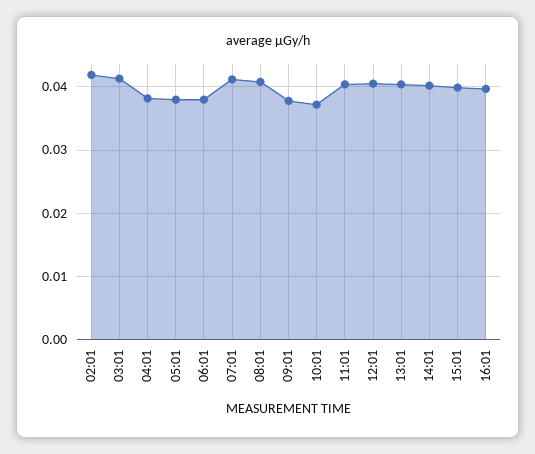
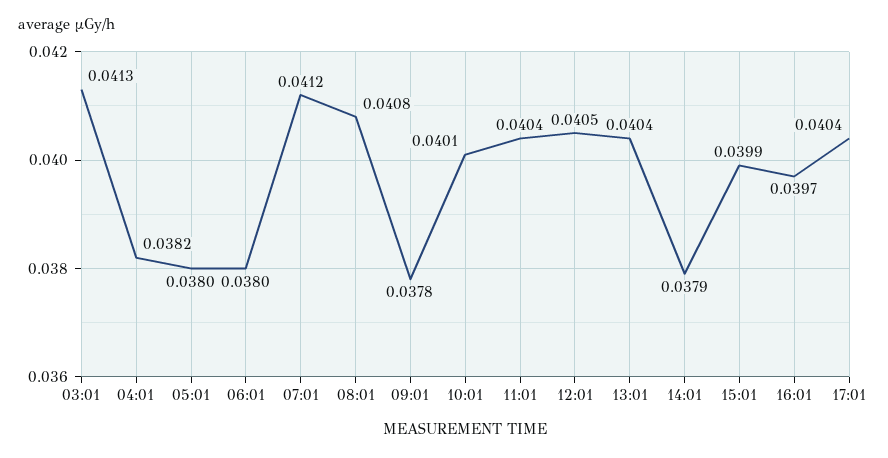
02:01: 0.042 -> none
10:01: 0.037 -> 0.0401
14:01: 0.04 -> 0.0379
17:01: none -> 0.0404

